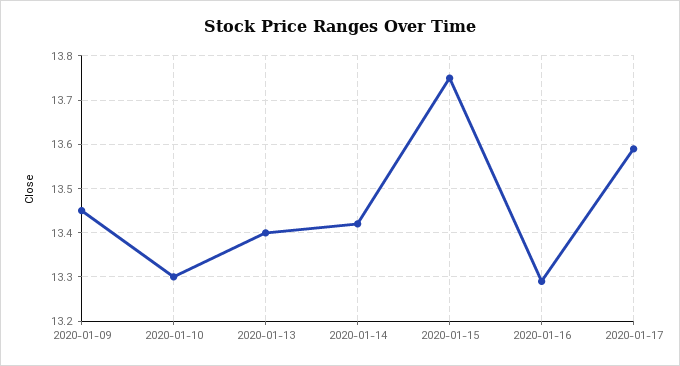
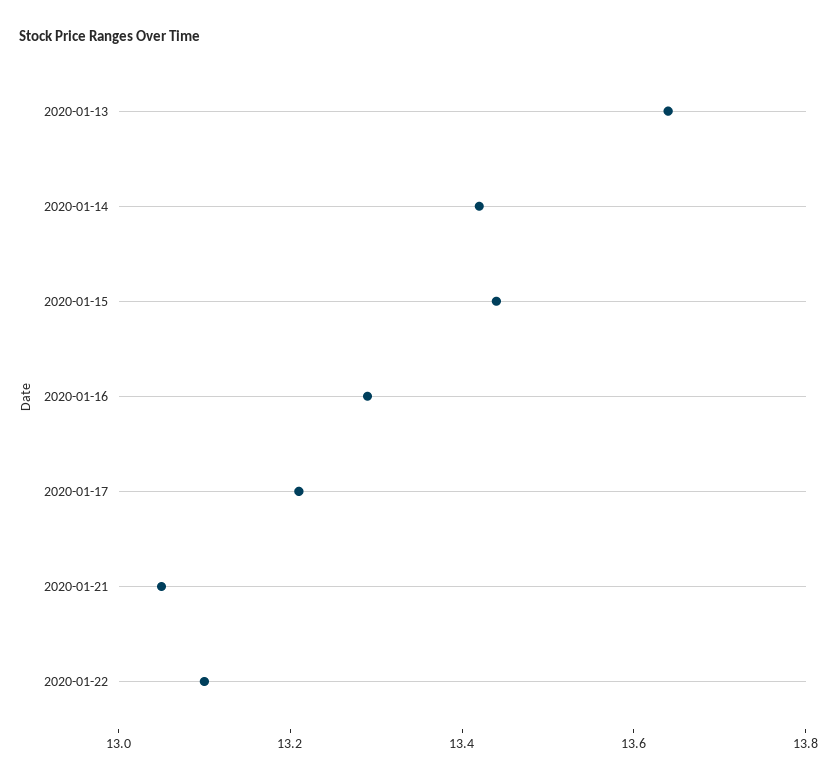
2020-01-09: 13.45 -> none
2020-01-10: 13.3 -> none
2020-01-13: 13.4 -> 13.65
2020-01-15: 13.75 -> 13.45
2020-01-17: 13.6 -> 13.2
2020-01-21: none -> 13.05
2020-01-22: none -> 13.1

